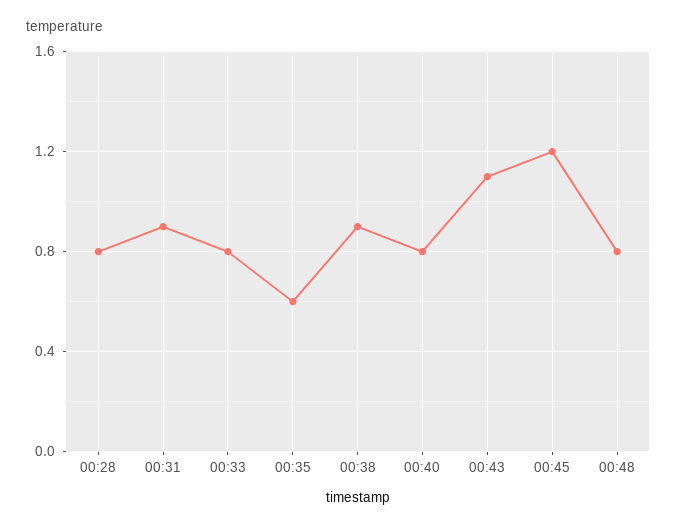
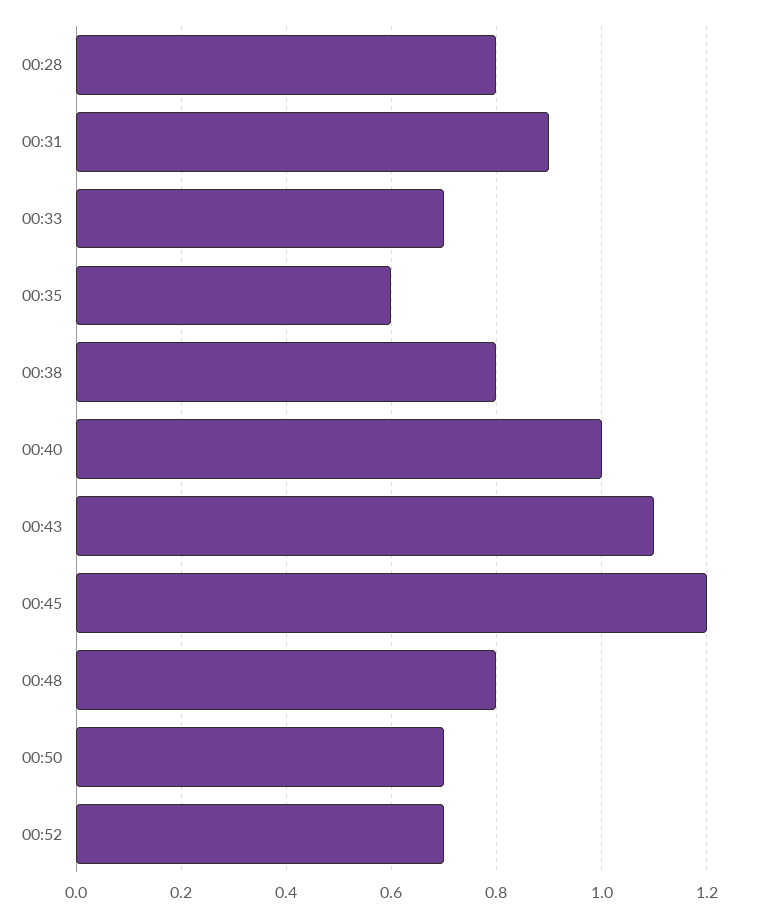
00:33: 0.8 -> 0.7
00:38: 0.9 -> 0.8
00:40: 0.8 -> 1
00:50: none -> 0.7
00:52: none -> 0.7

